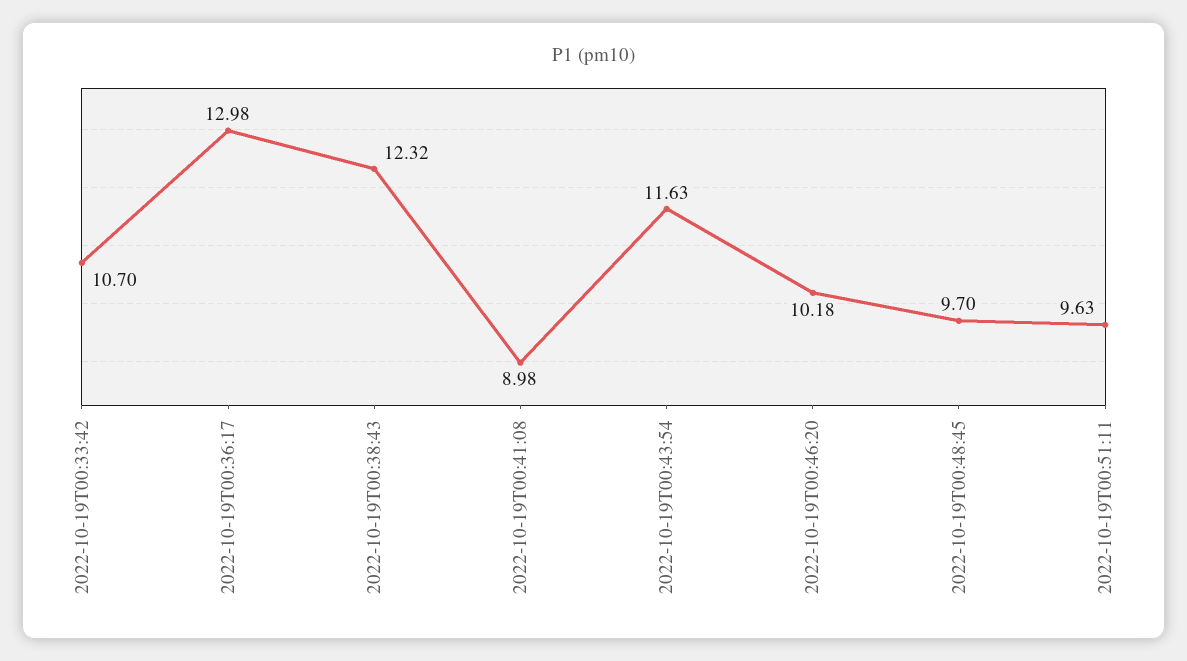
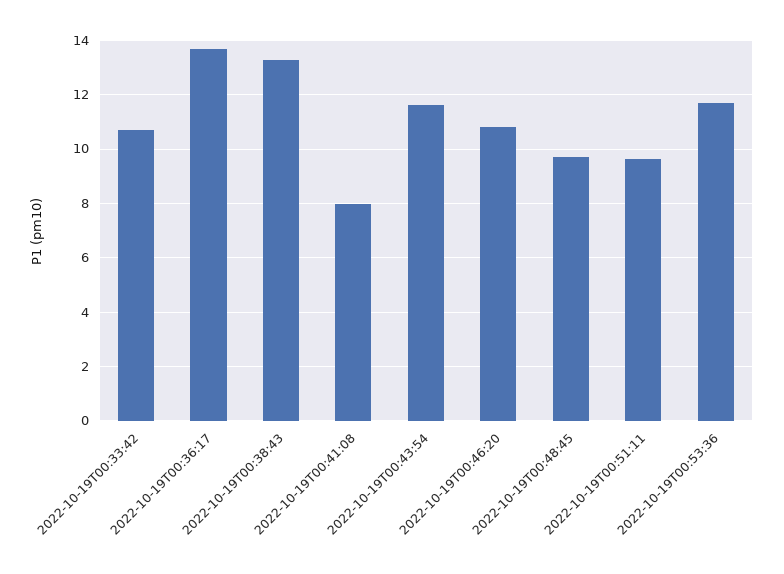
2022-10-19T00:36:17: 12.98 -> 13.75
2022-10-19T00:38:43: 12.32 -> 13.25
2022-10-19T00:41:08: 8.98 -> 8
2022-10-19T00:46:20: 10.18 -> 10.75
2022-10-19T00:53:36: none -> 11.75

